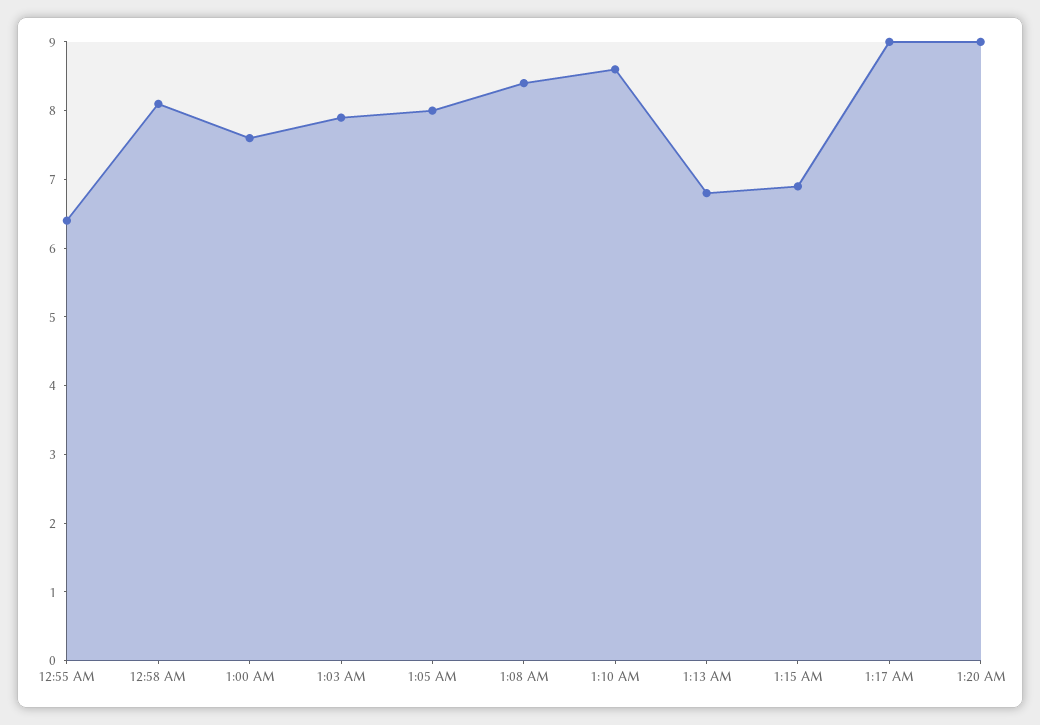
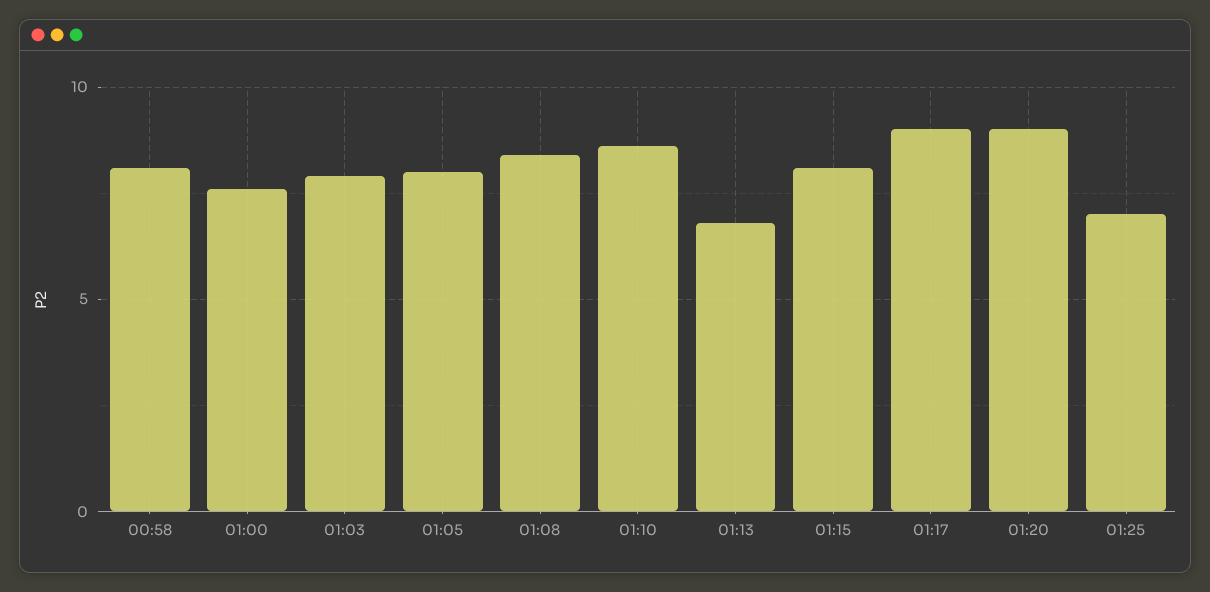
12:55 AM: 6.5 -> none
1:15 AM: 7 -> 8
01:25: none -> 7

